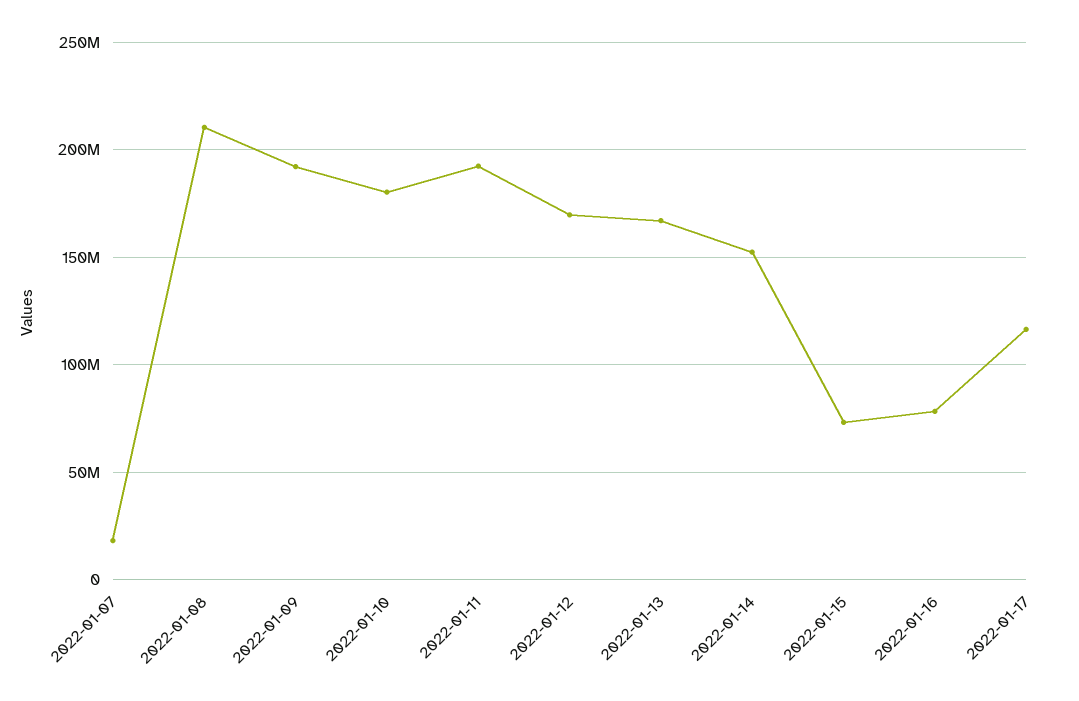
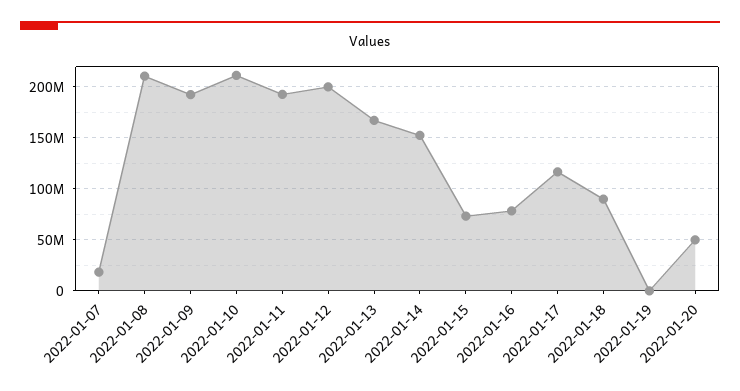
2022-01-10: 180000000 -> 210000000
2022-01-12: 170000000 -> 200000000
2022-01-18: none -> 90000000
2022-01-19: none -> 0
2022-01-20: none -> 50000000

